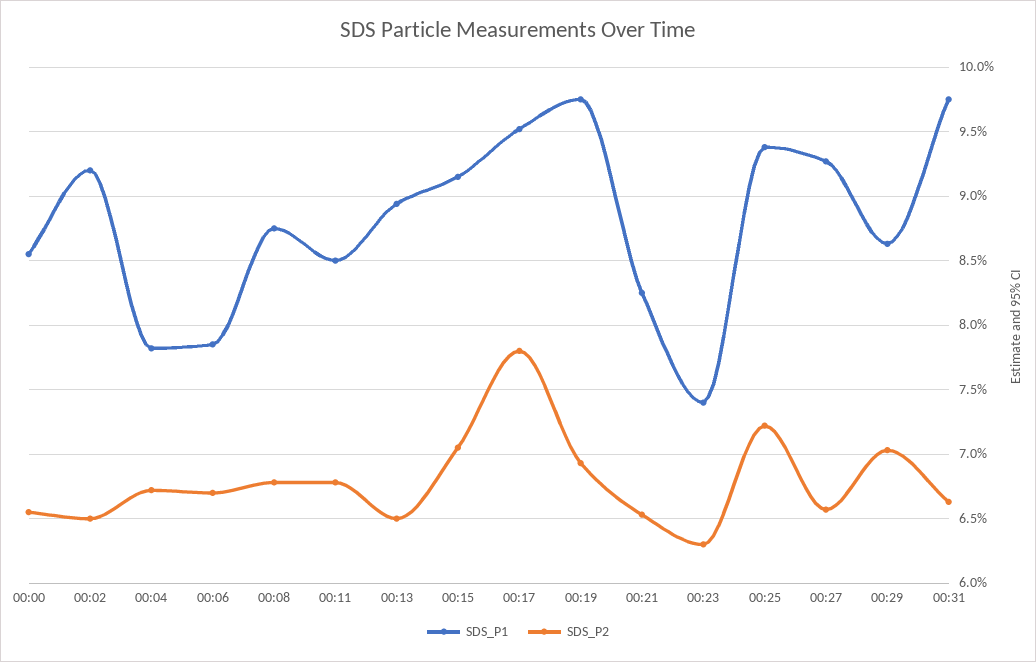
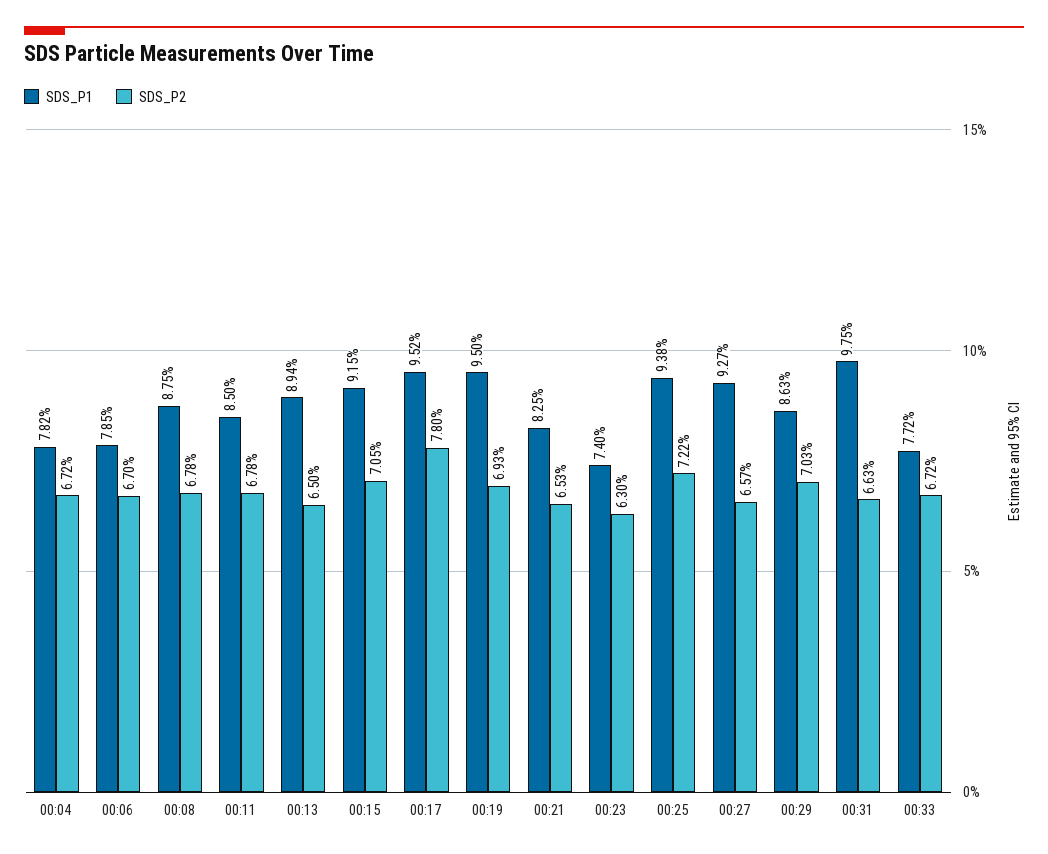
SDS_P1, 00:00: 8.55 -> none
SDS_P2, 00:00: 6.55 -> none
SDS_P1, 00:02: 9.2 -> none
SDS_P2, 00:02: 6.5 -> none
SDS_P1, 00:19: 9.75 -> 9.5
SDS_P1, 00:33: none -> 7.72
SDS_P2, 00:33: none -> 6.72

